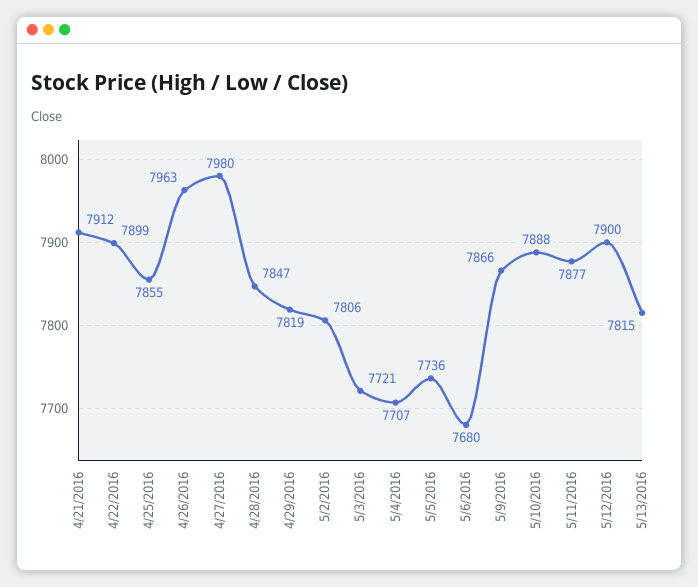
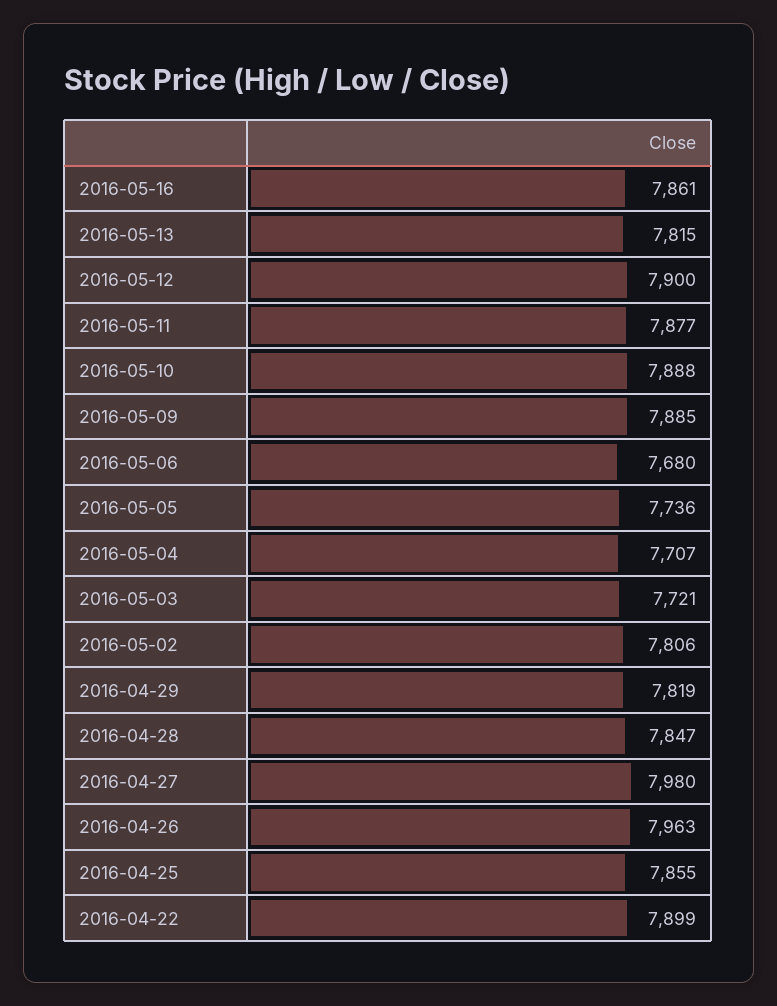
4/21/2016: 7912 -> none
5/9/2016: 7866 -> 7885
2016-05-16: none -> 7861

